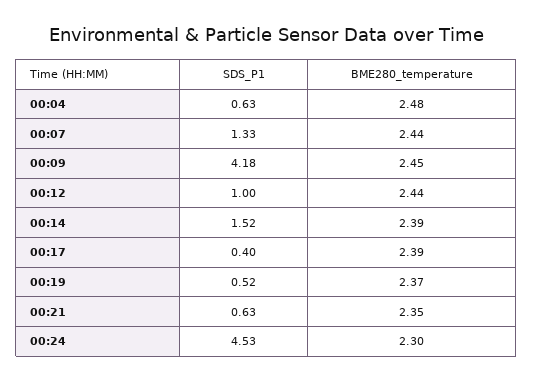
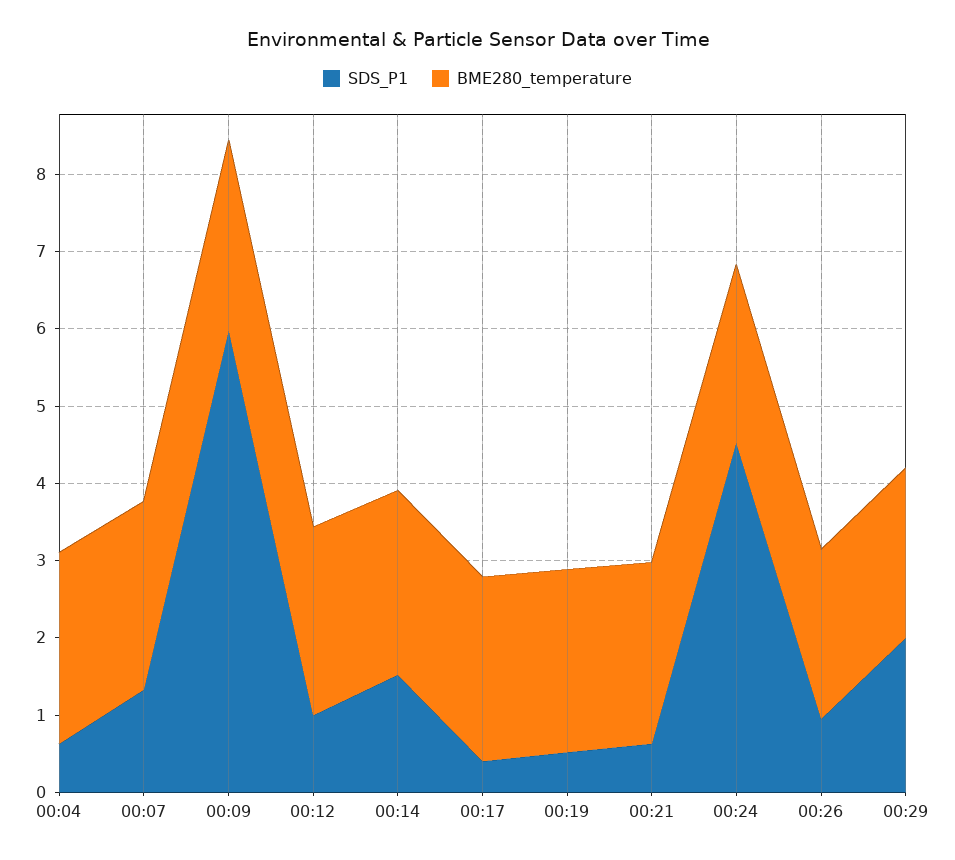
SDS_P1, 00:09: 4.18 -> 6
SDS_P1, 00:26: none -> 1
BME280_temperature, 00:26: none -> 2.2
SDS_P1, 00:29: none -> 2
BME280_temperature, 00:29: none -> 2.2

